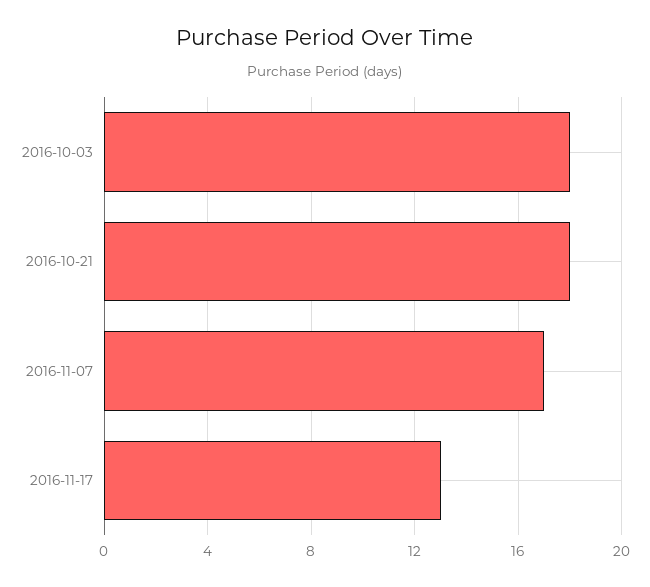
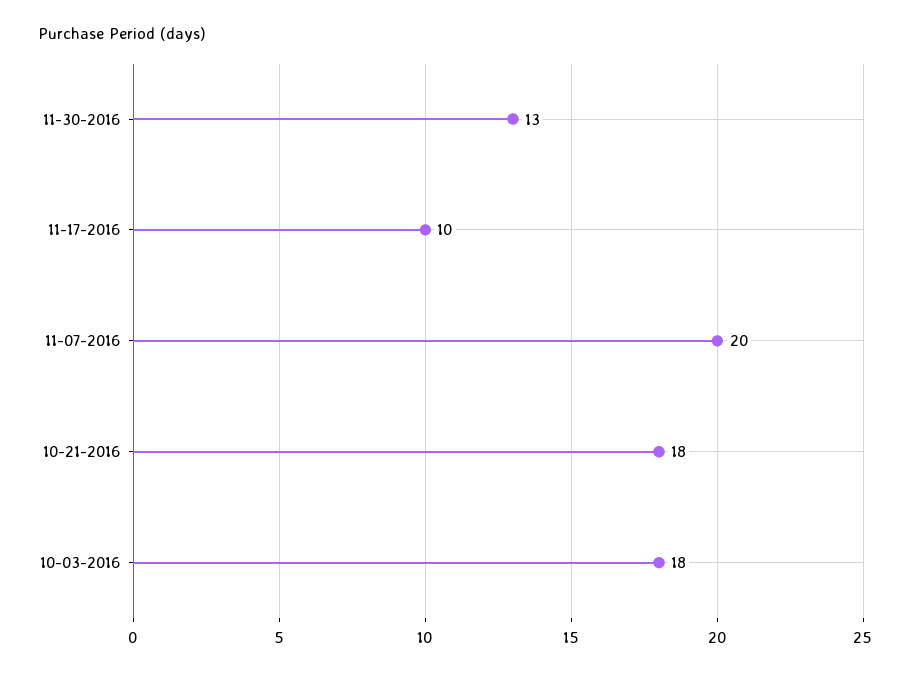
2016-11-07: 17 -> 20
2016-11-17: 13 -> 10
11-30-2016: none -> 13

